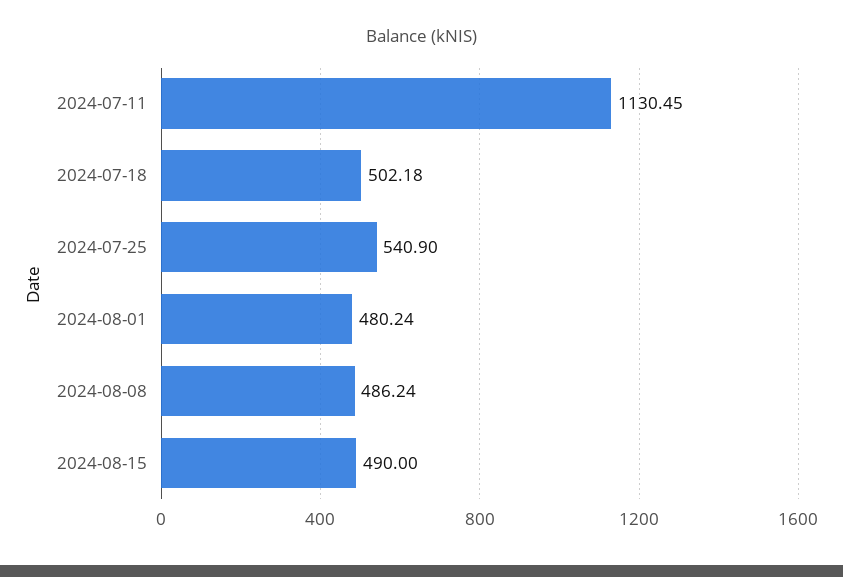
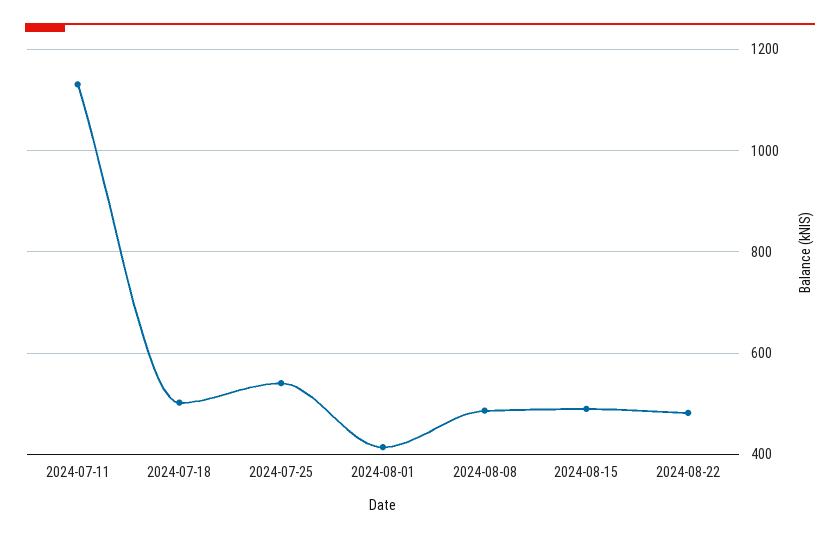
2024-08-01: 480.24 -> 420
2024-08-22: none -> 480

